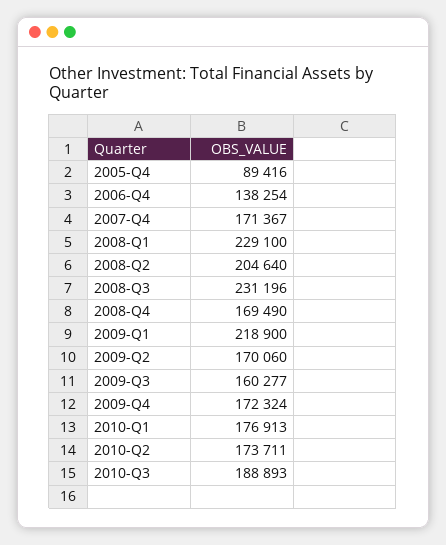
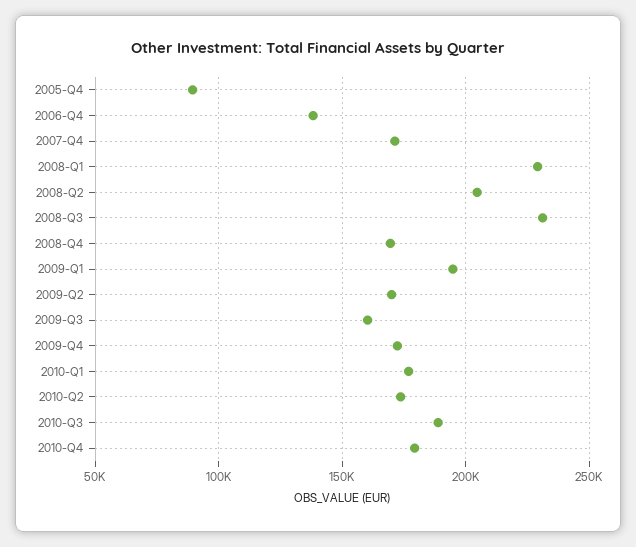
2009-Q1: 218900 -> 195000
2010-Q4: none -> 180000

